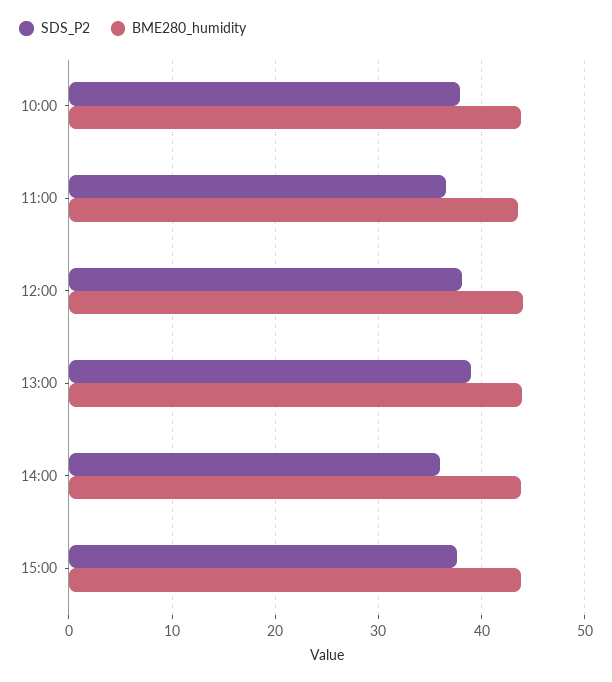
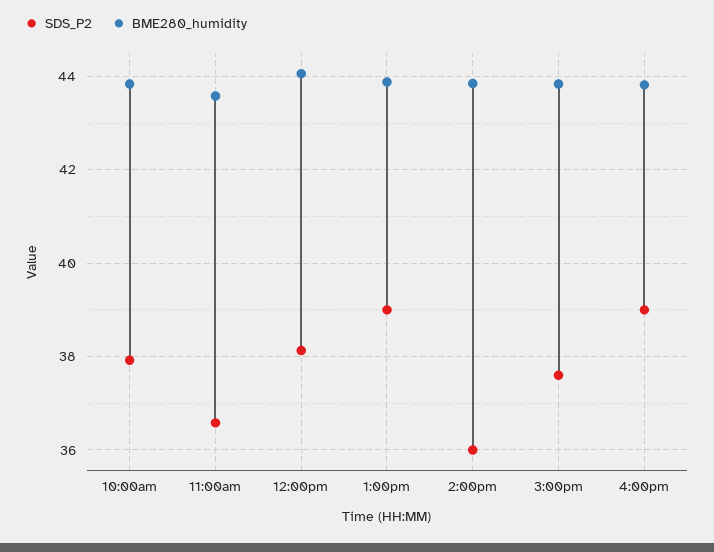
SDS_P2, 4:00pm: none -> 39
BME280_humidity, 4:00pm: none -> 43.8

